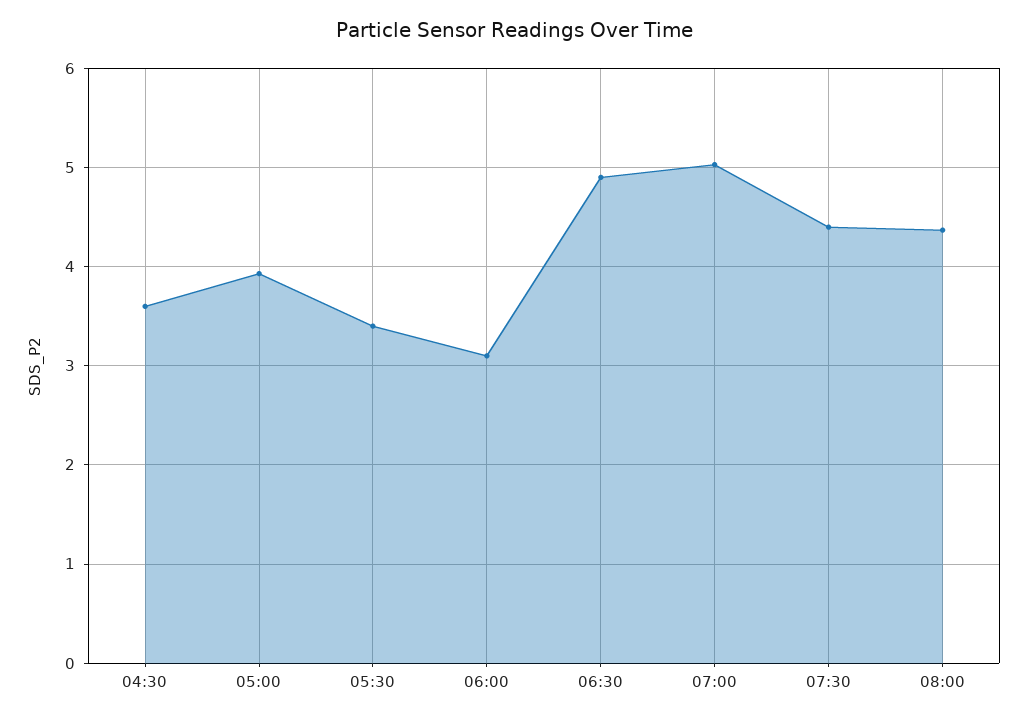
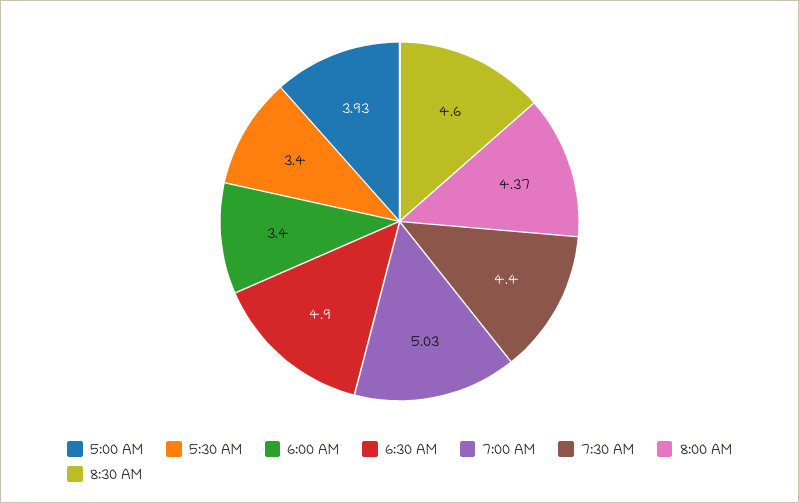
04:30: 3.6 -> none
06:00: 3.1 -> 3.4
8:30 AM: none -> 4.6

